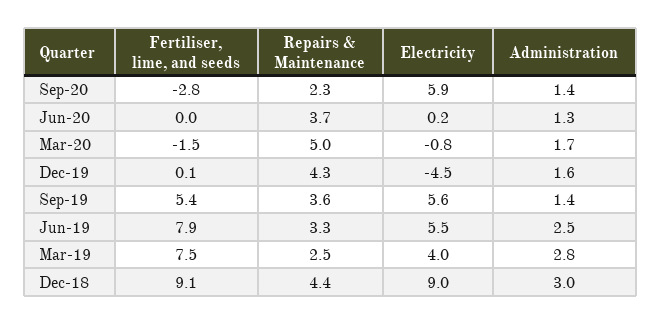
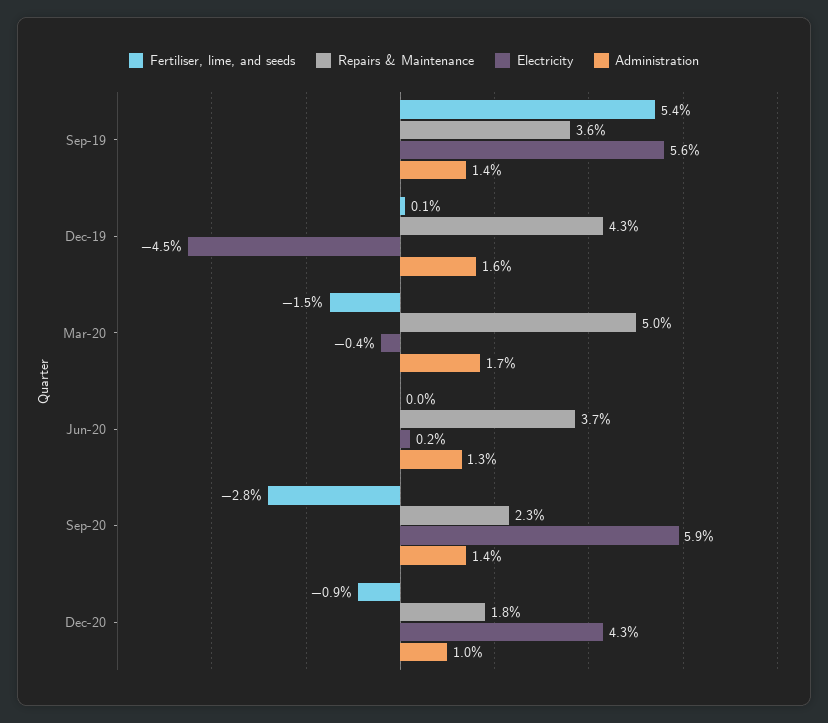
Electricity, Mar-20: -0.8 -> -0.4
Fertiliser, lime, and seeds, Jun-19: 7.9 -> none
Repairs & Maintenance, Jun-19: 3.3 -> none
Electricity, Jun-19: 5.5 -> none
Administration, Jun-19: 2.5 -> none
Fertiliser, lime, and seeds, Mar-19: 7.5 -> none
Repairs & Maintenance, Mar-19: 2.5 -> none
Electricity, Mar-19: 4 -> none
Administration, Mar-19: 2.8 -> none
Fertiliser, lime, and seeds, Dec-18: 9.1 -> none
Repairs & Maintenance, Dec-18: 4.4 -> none
Electricity, Dec-18: 9 -> none
Administration, Dec-18: 3 -> none
Fertiliser, lime, and seeds, Dec-20: none -> -0.9
Repairs & Maintenance, Dec-20: none -> 1.8
Electricity, Dec-20: none -> 4.3
Administration, Dec-20: none -> 1

